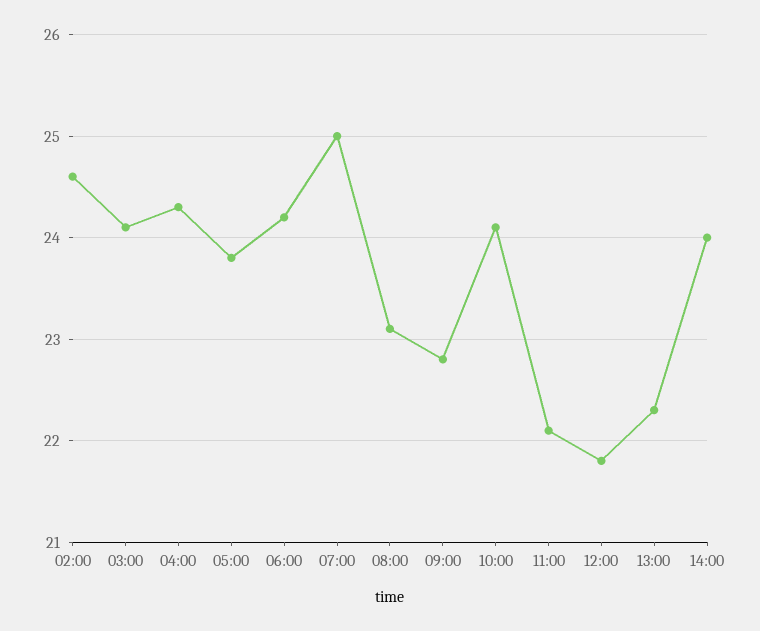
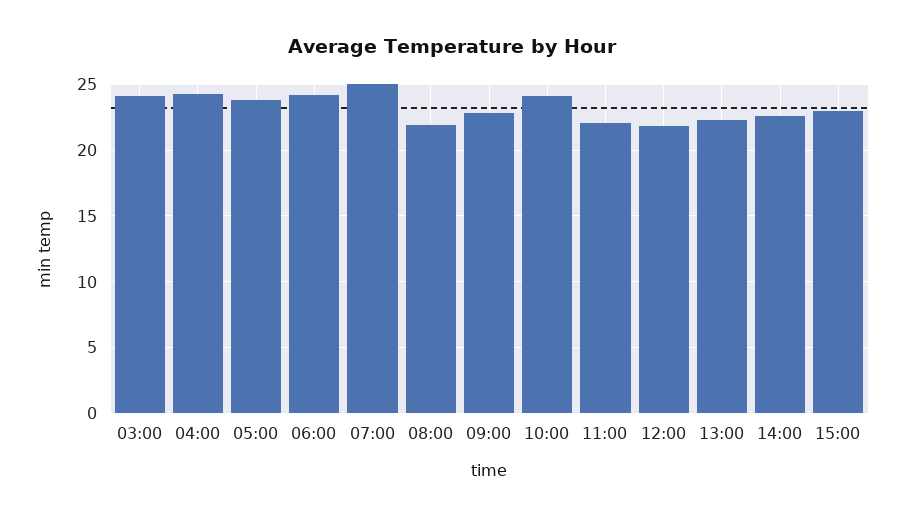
02:00: 24.6 -> none
08:00: 23.1 -> 22
14:00: 24 -> 22.5
15:00: none -> 23

